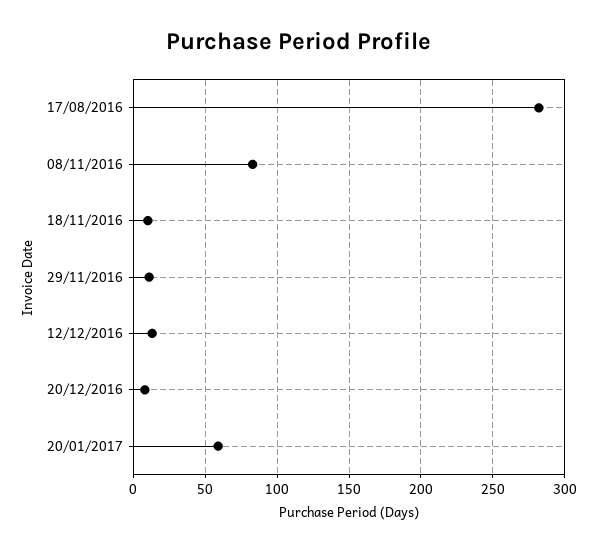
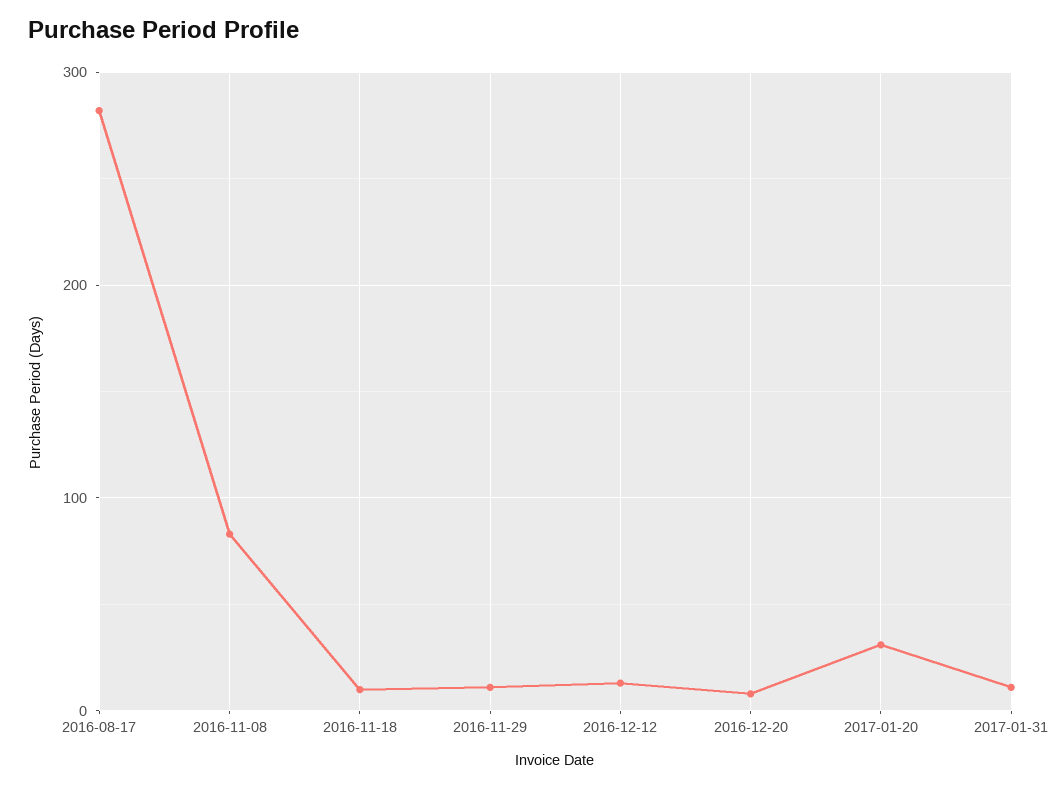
20/01/2017: 60 -> 30
2017-01-31: none -> 10

